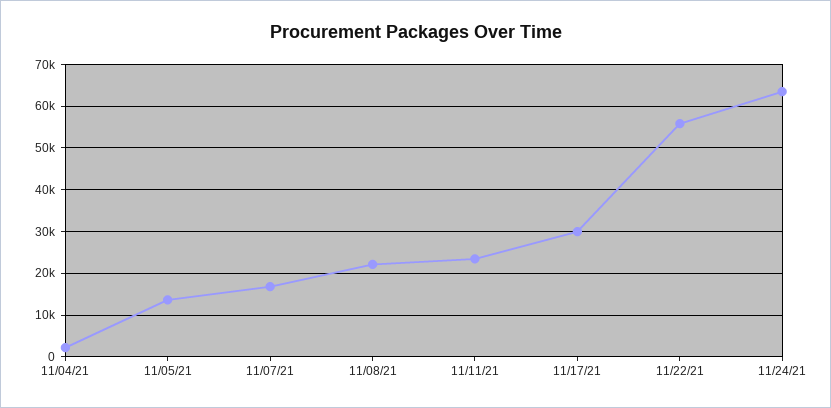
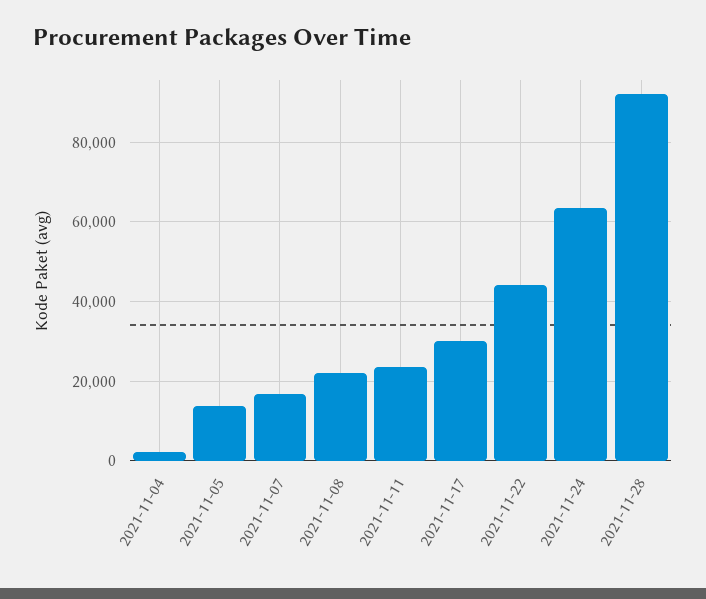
11/22/21: 56000 -> 44000
2021-11-28: none -> 92000

